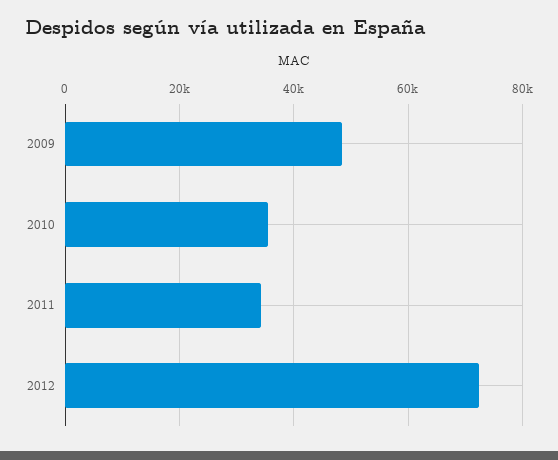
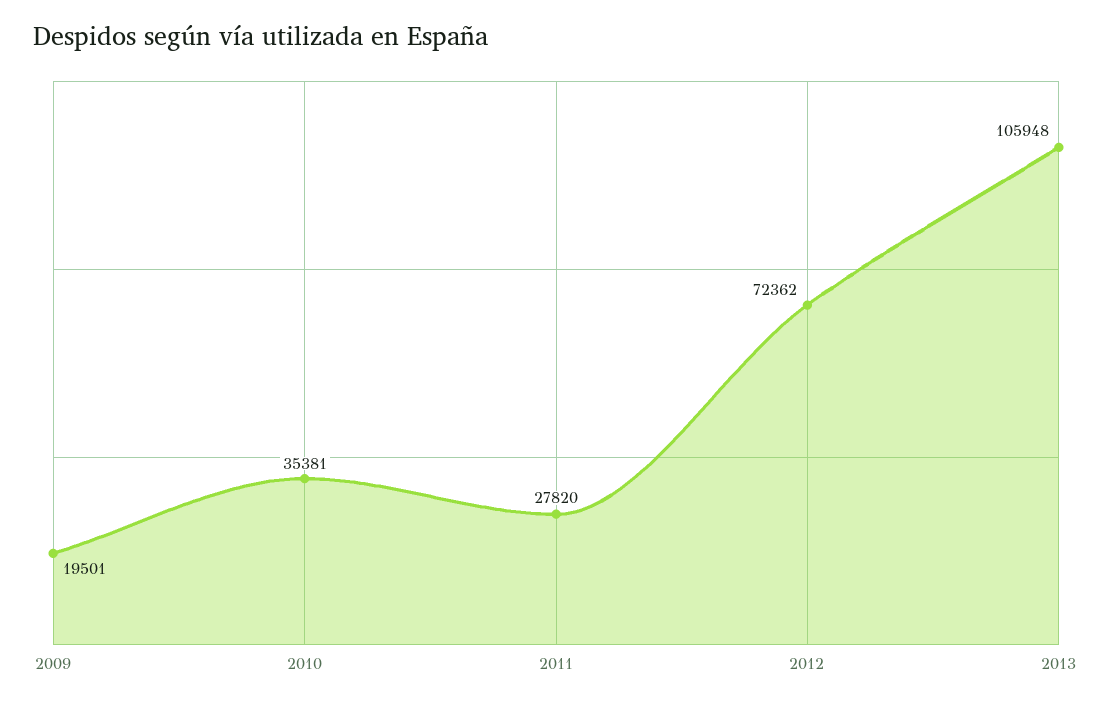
2009: 48000 -> 19501
2011: 34000 -> 27820
2013: none -> 105948

